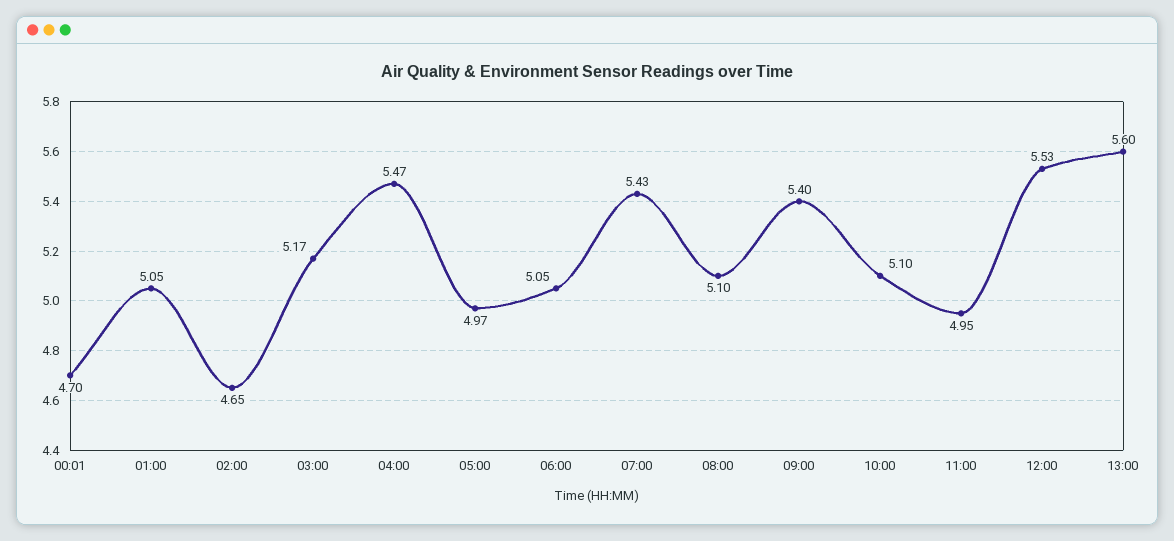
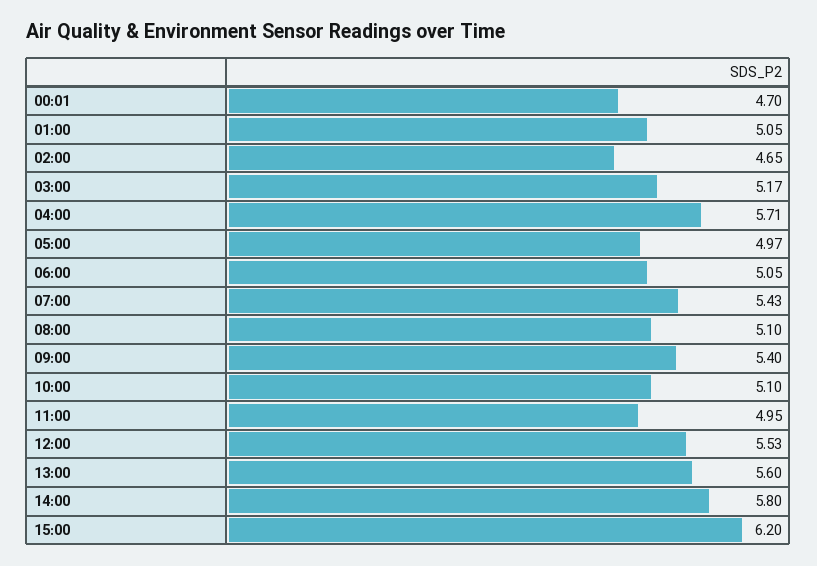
04:00: 5.47 -> 5.71
14:00: none -> 5.8
15:00: none -> 6.2

